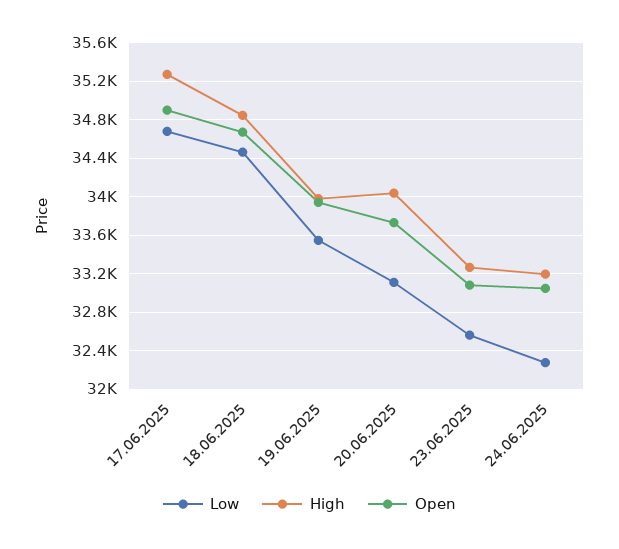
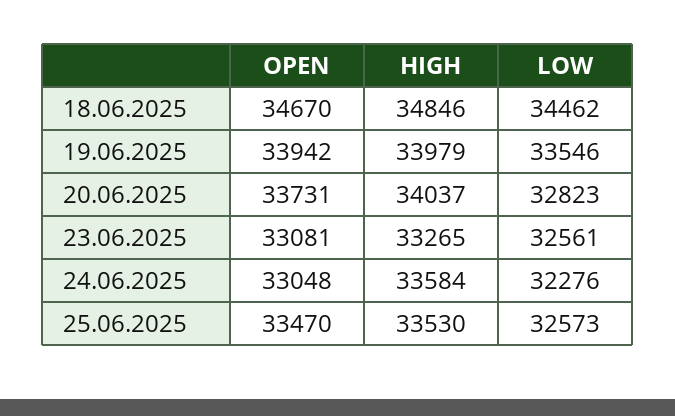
Low, 17.06.2025: 34700 -> none
High, 17.06.2025: 35300 -> none
Open, 17.06.2025: 34900 -> none
Low, 20.06.2025: 33100 -> 32823
High, 24.06.2025: 33200 -> 33584
Open, 25.06.2025: none -> 33470
High, 25.06.2025: none -> 33530
Low, 25.06.2025: none -> 32573

